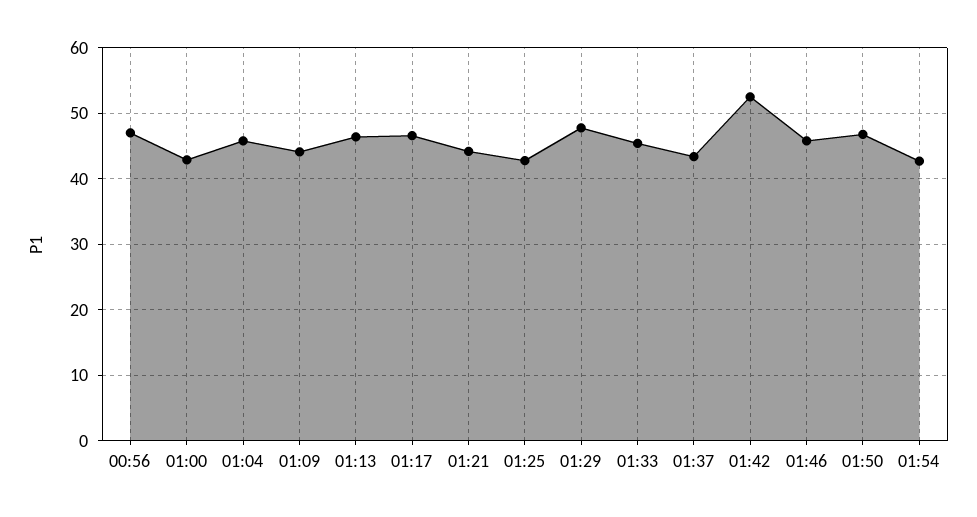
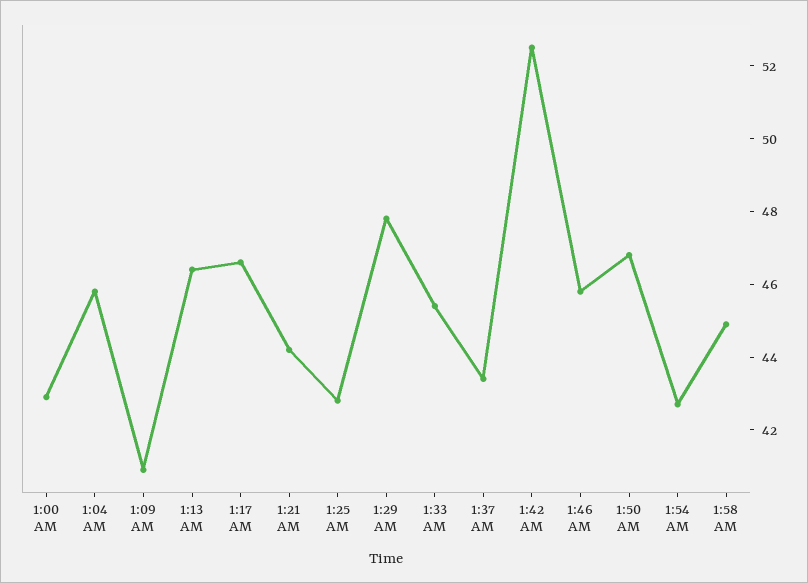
00:56: 47 -> none
01:09: 44 -> 41
1:58 AM: none -> 45

